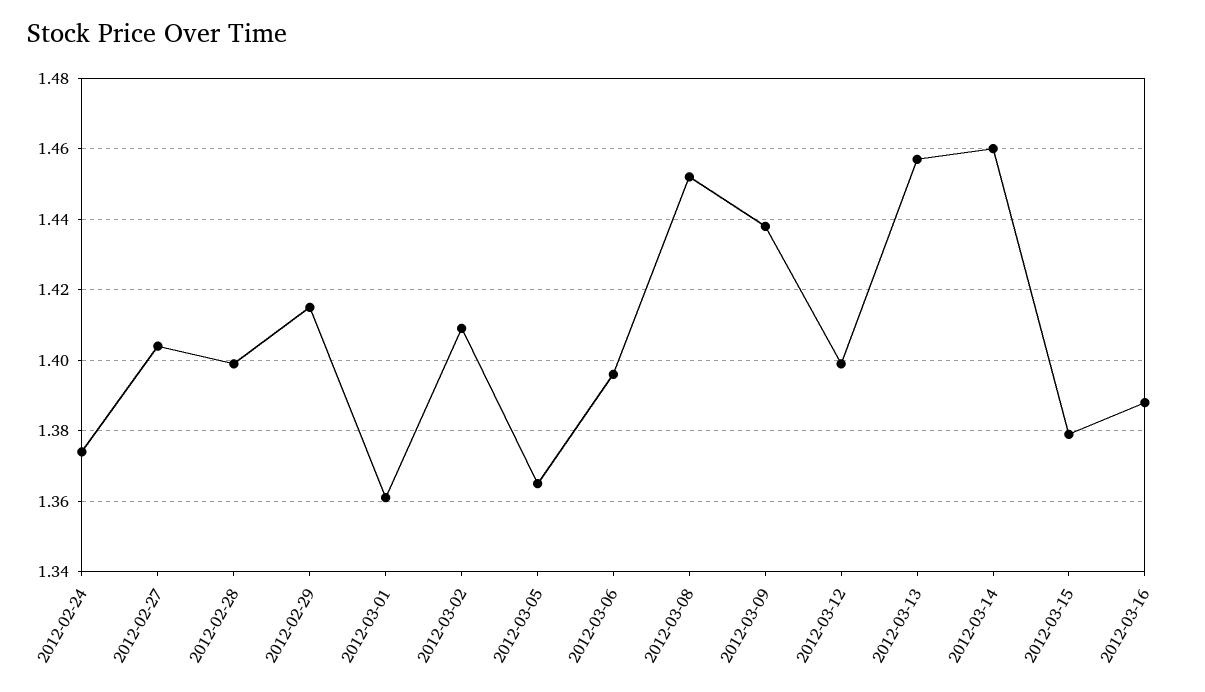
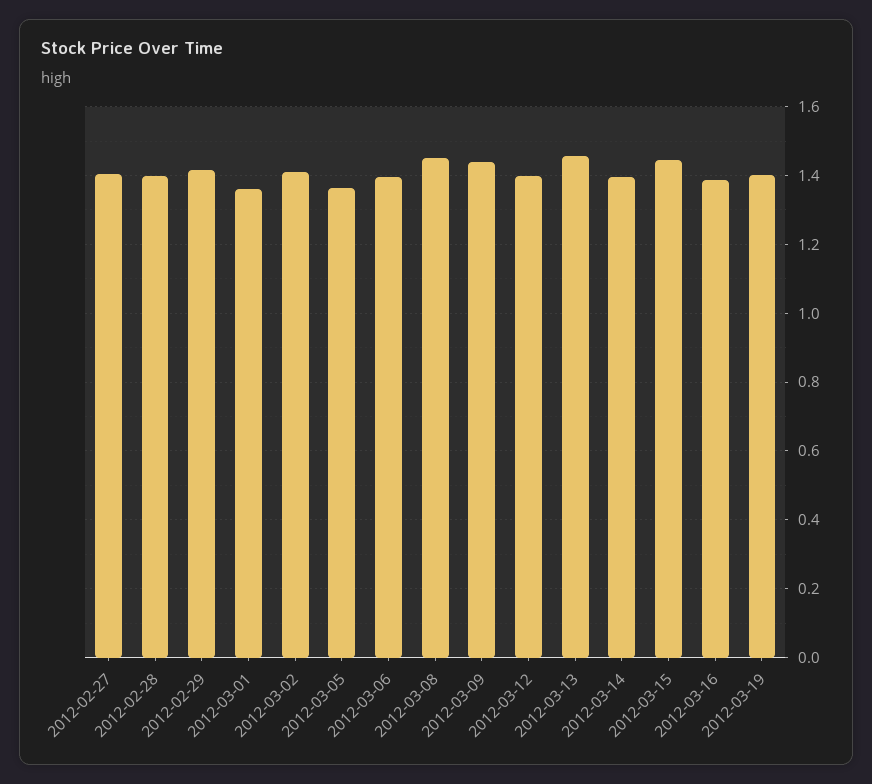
2012-02-24: 1.375 -> none
2012-03-14: 1.46 -> 1.4
2012-03-15: 1.38 -> 1.44
2012-03-19: none -> 1.4

